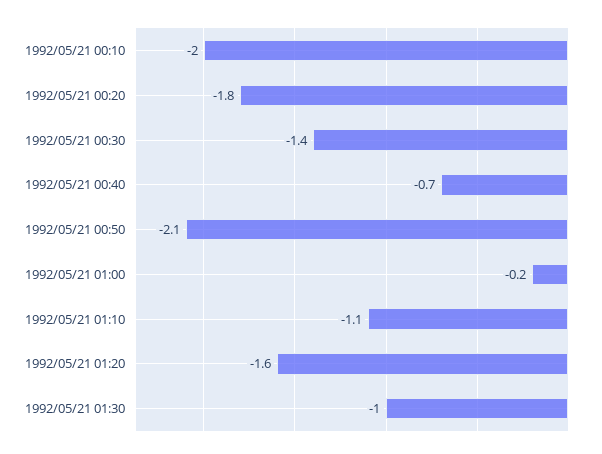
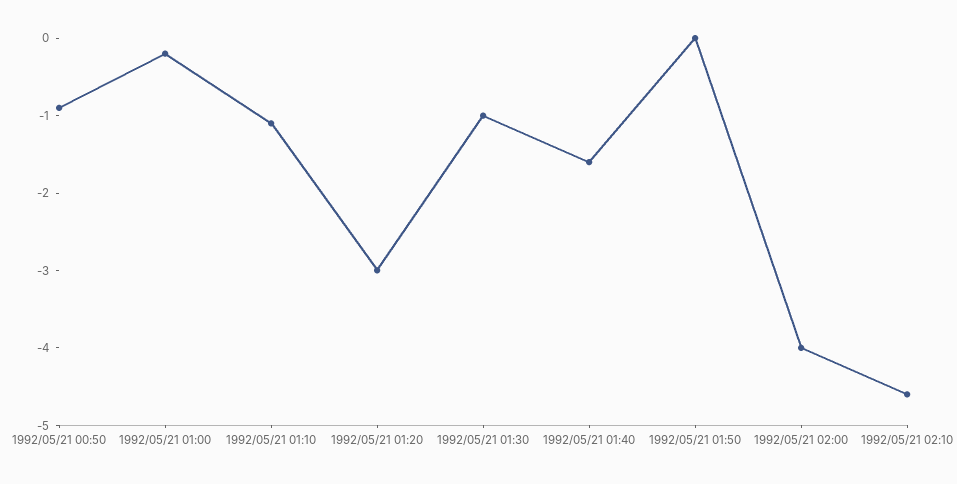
1992/05/21 00:10: -2 -> none
1992/05/21 00:20: -1.8 -> none
1992/05/21 00:30: -1.4 -> none
1992/05/21 00:40: -0.7 -> none
1992/05/21 00:50: -2.1 -> -1
1992/05/21 01:20: -1.6 -> -3
1992/05/21 01:40: none -> -1.5
1992/05/21 01:50: none -> 0
1992/05/21 02:00: none -> -4
1992/05/21 02:10: none -> -4.5

